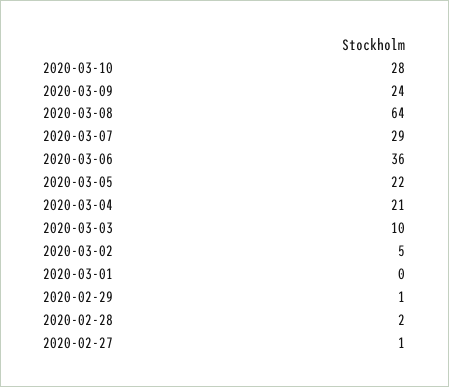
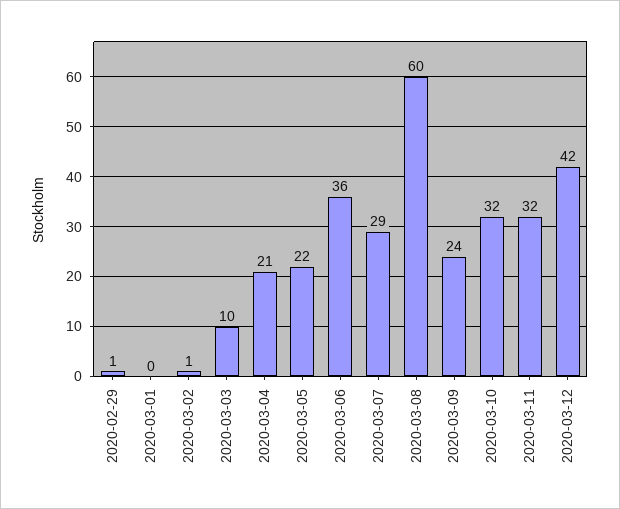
2020-03-10: 28 -> 32
2020-03-08: 64 -> 60
2020-03-02: 5 -> 1
2020-02-28: 2 -> none
2020-02-27: 1 -> none
2020-03-11: none -> 32
2020-03-12: none -> 42

